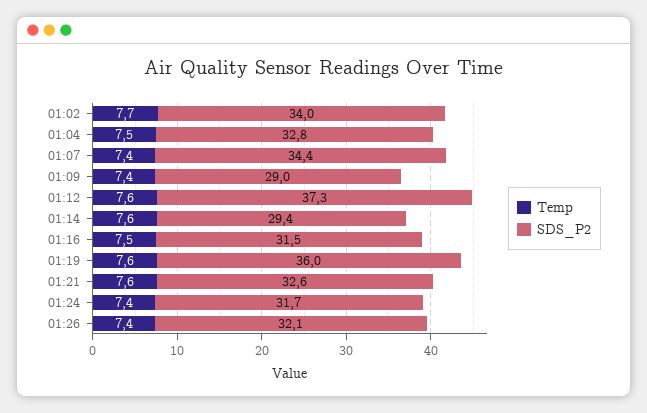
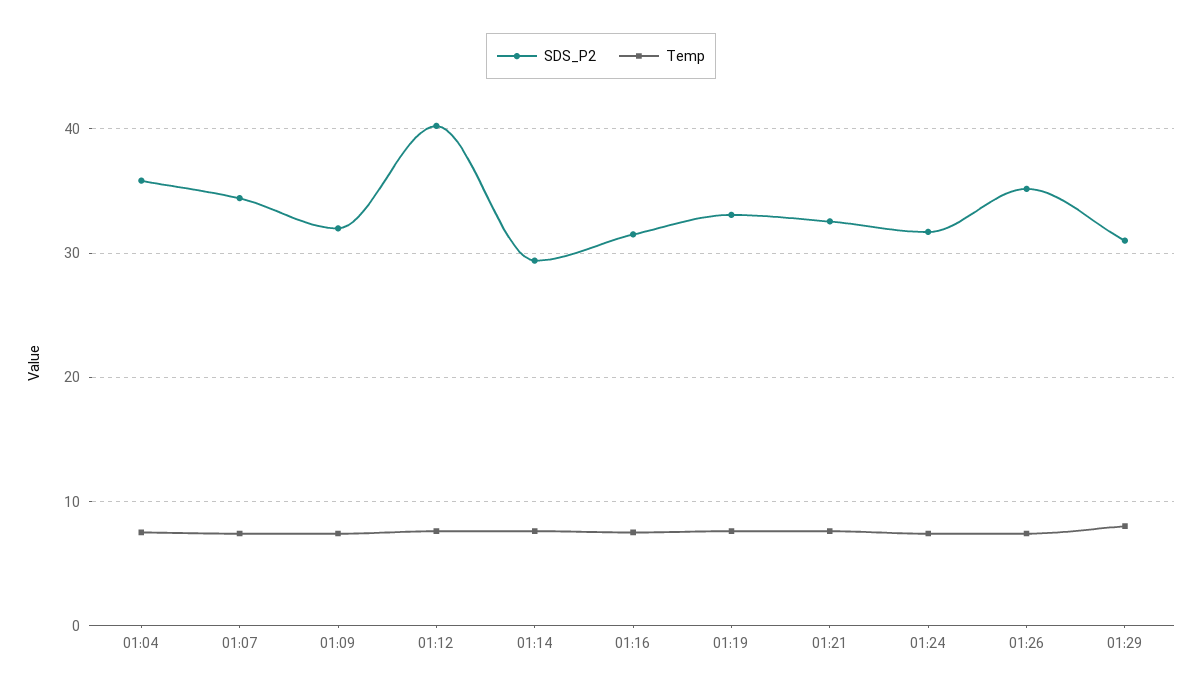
Temp, 01:02: 7.7 -> none
SDS_P2, 01:02: 34 -> none
SDS_P2, 01:04: 32.8 -> 36
SDS_P2, 01:09: 29 -> 32
SDS_P2, 01:12: 37.3 -> 40
SDS_P2, 01:19: 36 -> 33
SDS_P2, 01:26: 32.1 -> 35
SDS_P2, 01:29: none -> 31
Temp, 01:29: none -> 8

